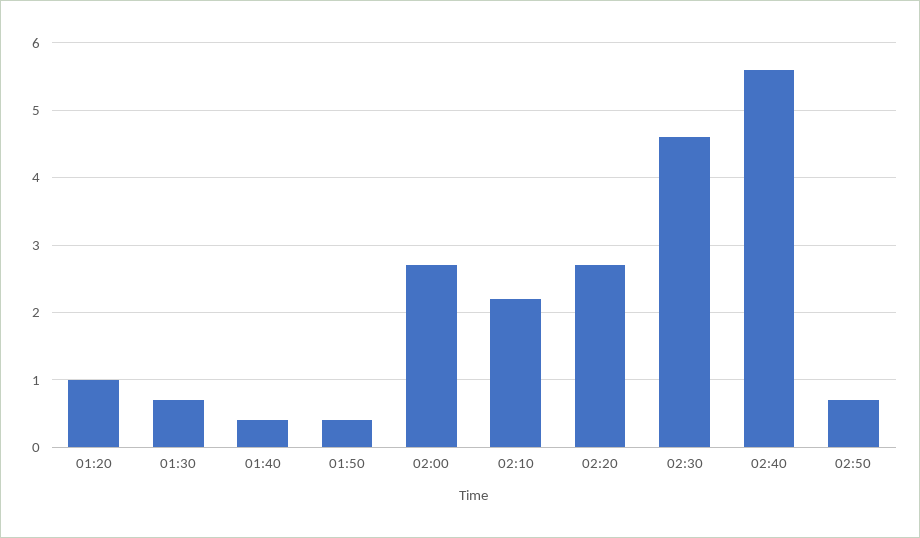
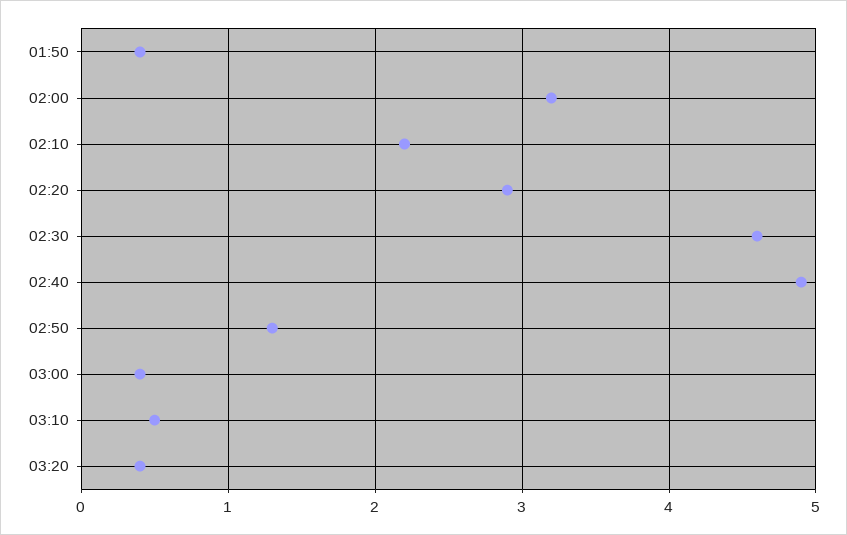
01:20: 1 -> none
01:30: 0.7 -> none
01:40: 0.4 -> none
02:00: 2.7 -> 3.2
02:20: 2.7 -> 2.9
02:40: 5.6 -> 4.9
02:50: 0.7 -> 1.3
03:00: none -> 0.4
03:10: none -> 0.5
03:20: none -> 0.4

